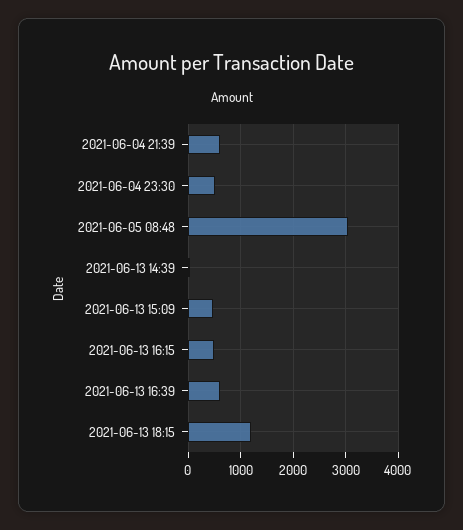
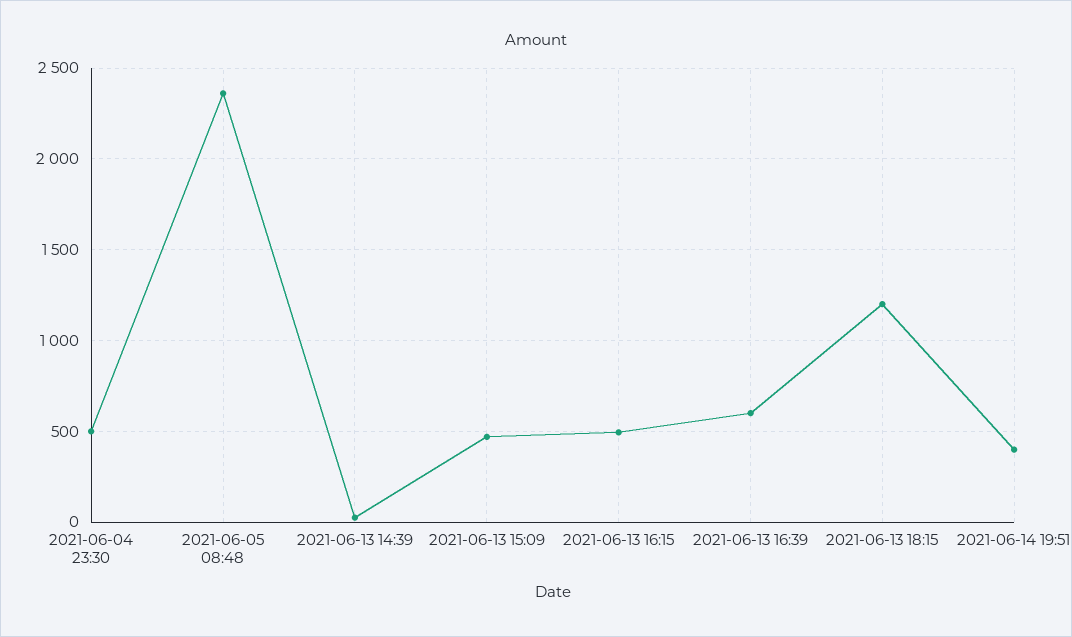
2021-06-04 21:39: 600 -> none
2021-06-05 08:48: 3000 -> 2350
2021-06-14 19:51: none -> 400

